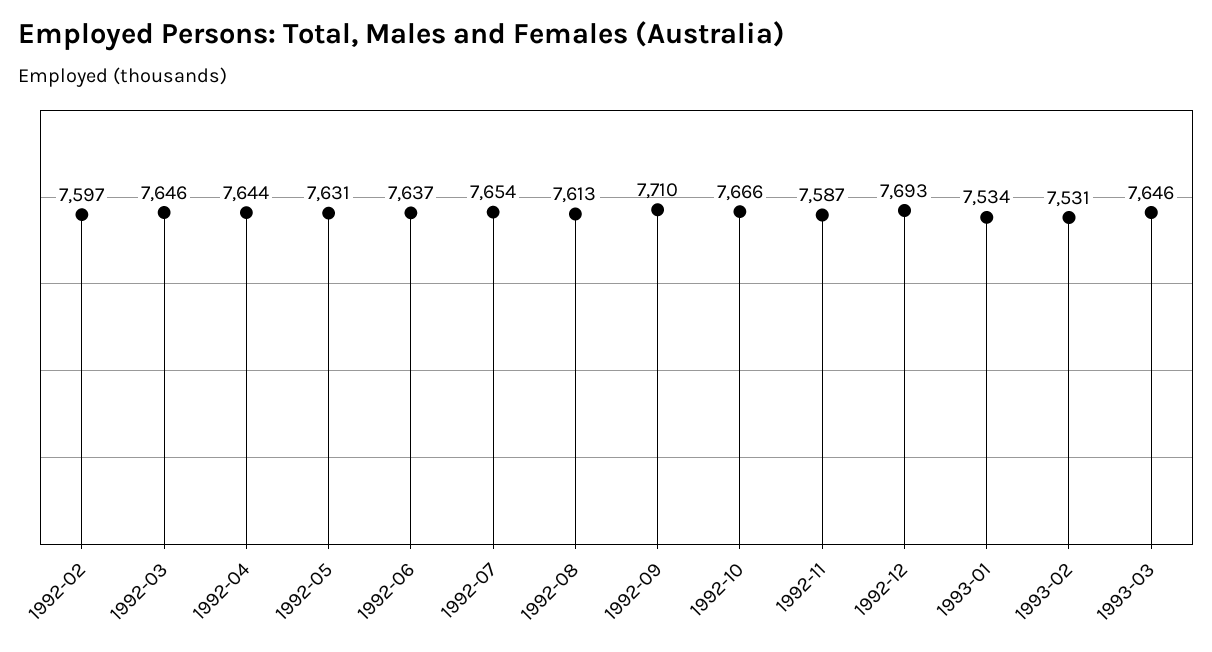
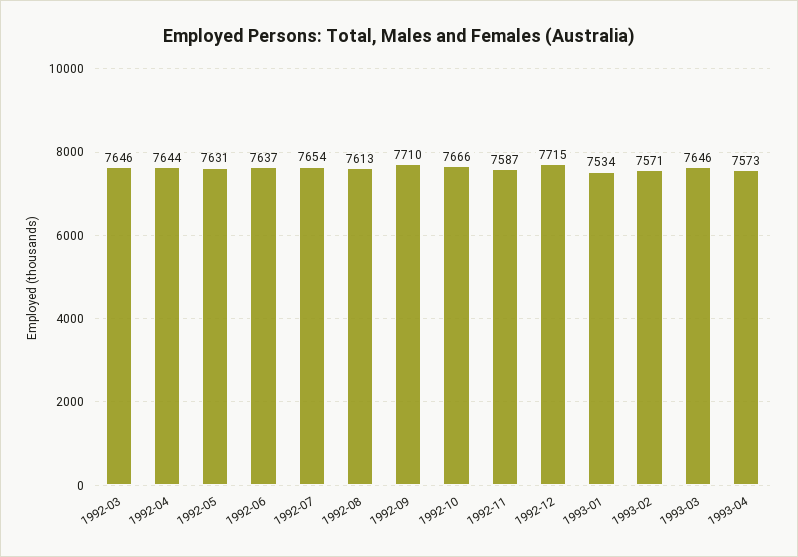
1992-02: 7597 -> none
1992-12: 7693 -> 7715
1993-02: 7531 -> 7571
1993-04: none -> 7573

